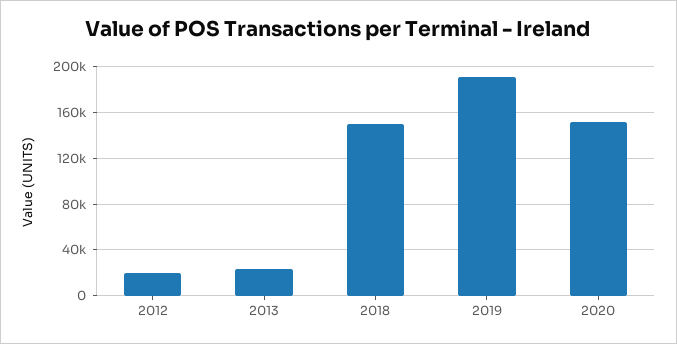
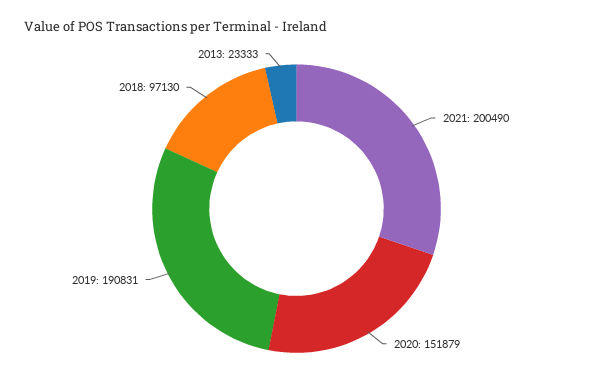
2012: 20000 -> none
2018: 150000 -> 97130
2021: none -> 200490

